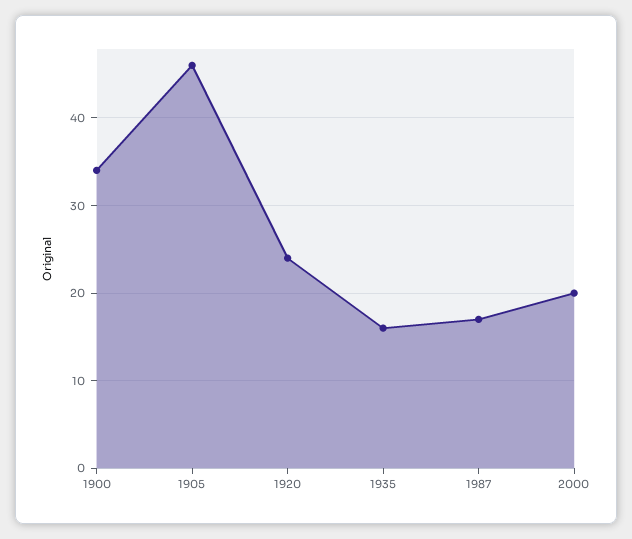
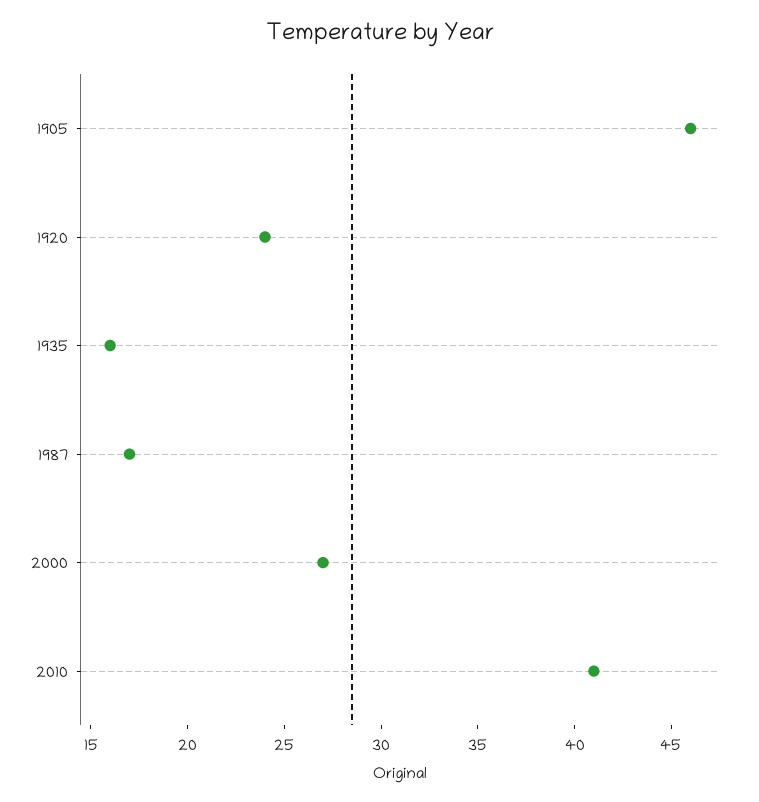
1900: 34 -> none
2000: 20 -> 27
2010: none -> 41

